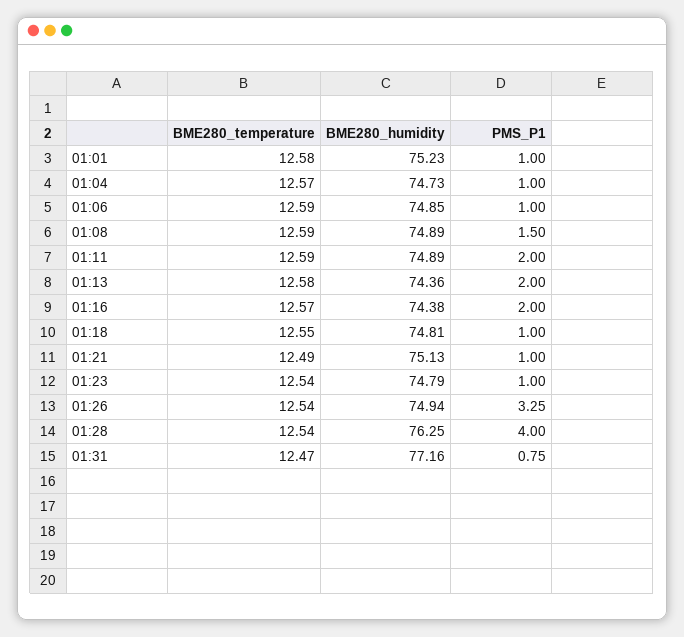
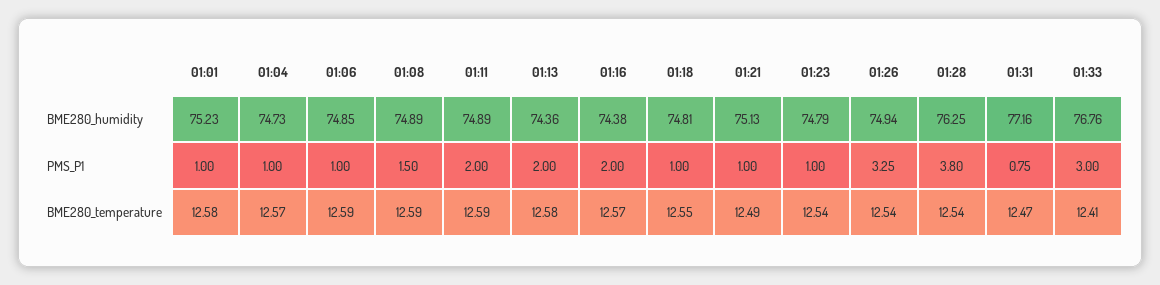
PMS_P1, 01:28: 4 -> 3.8
BME280_humidity, 01:33: none -> 76.76
PMS_P1, 01:33: none -> 3
BME280_temperature, 01:33: none -> 12.41

